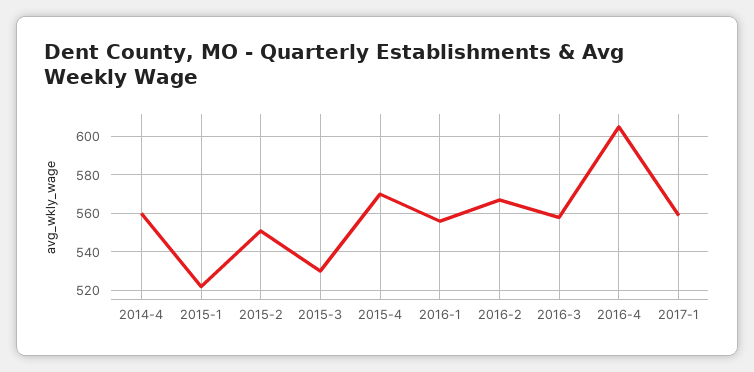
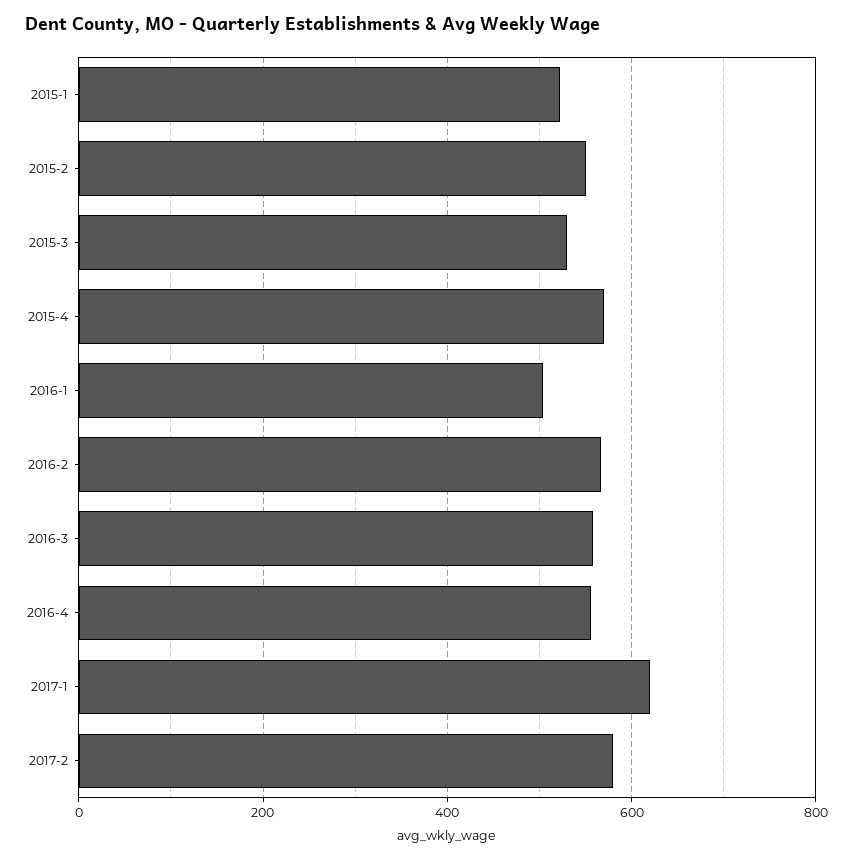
2014-4: 560 -> none
2016-1: 555 -> 500
2016-4: 605 -> 560
2017-1: 560 -> 620
2017-2: none -> 580

